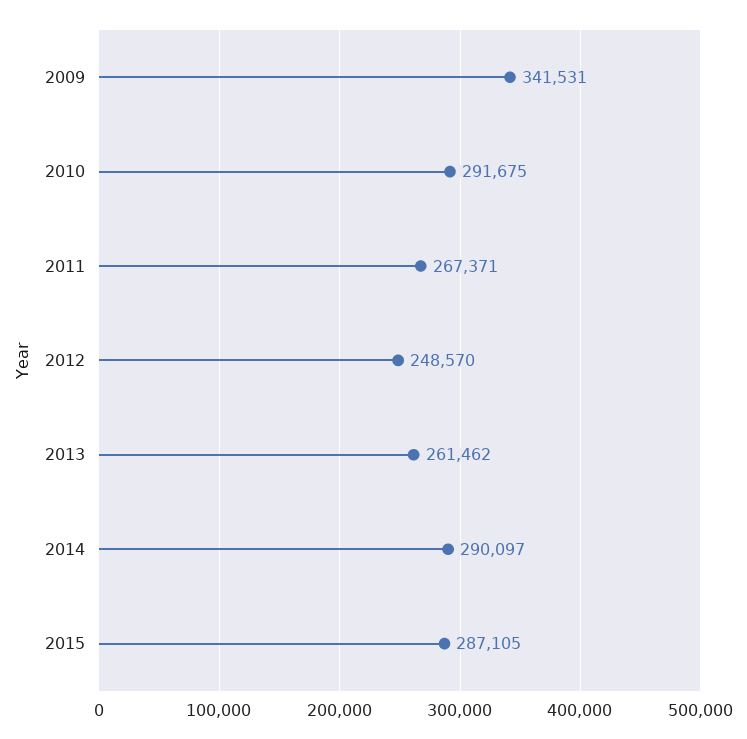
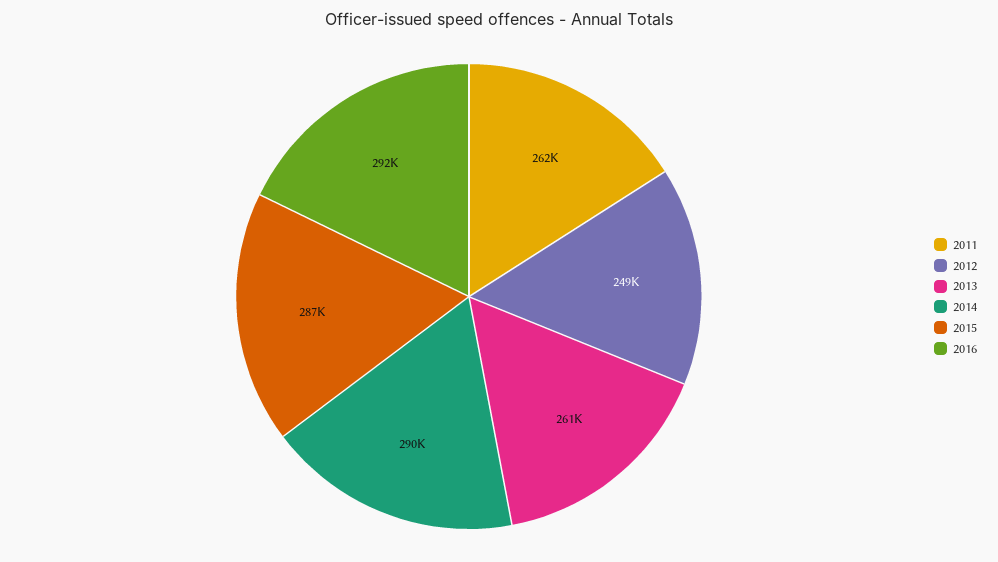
2009: 341531 -> none
2010: 291675 -> none
2011: 267371 -> 262000
2016: none -> 292000

